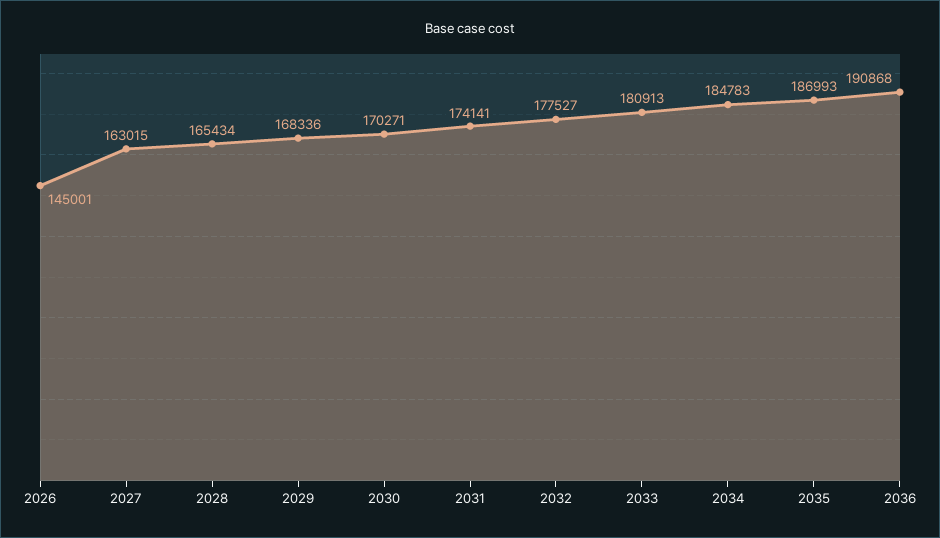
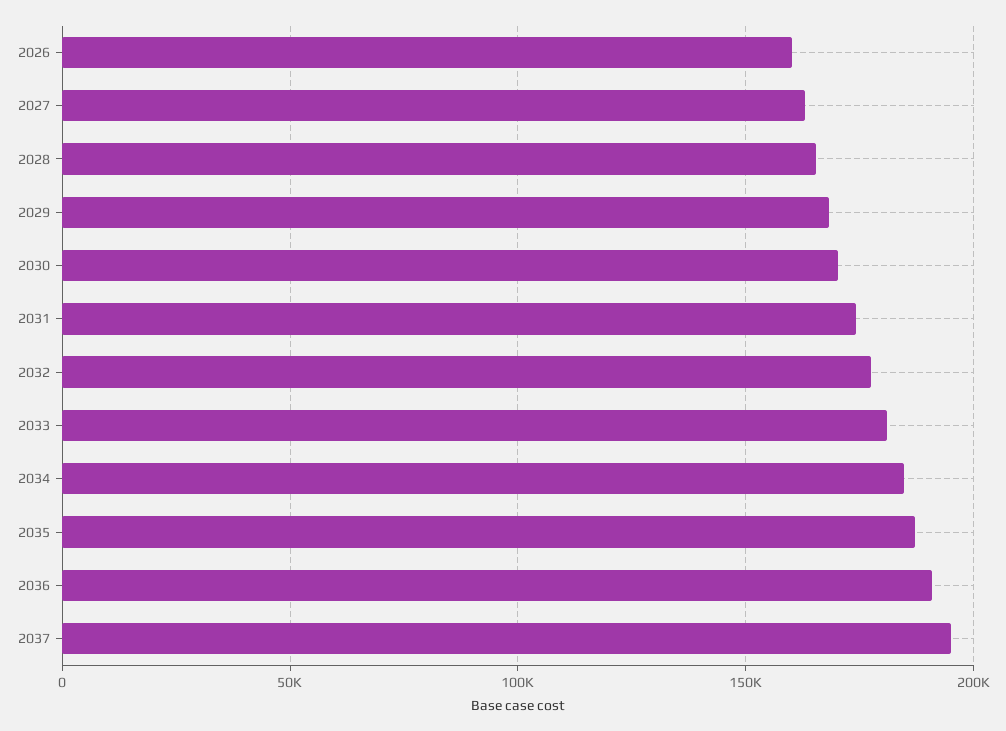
2026: 145001 -> 160000
2037: none -> 195000

